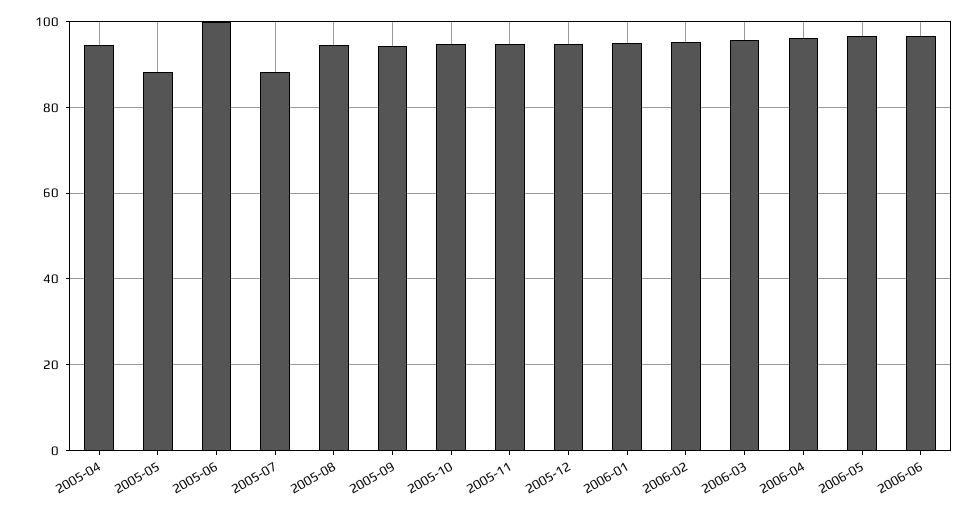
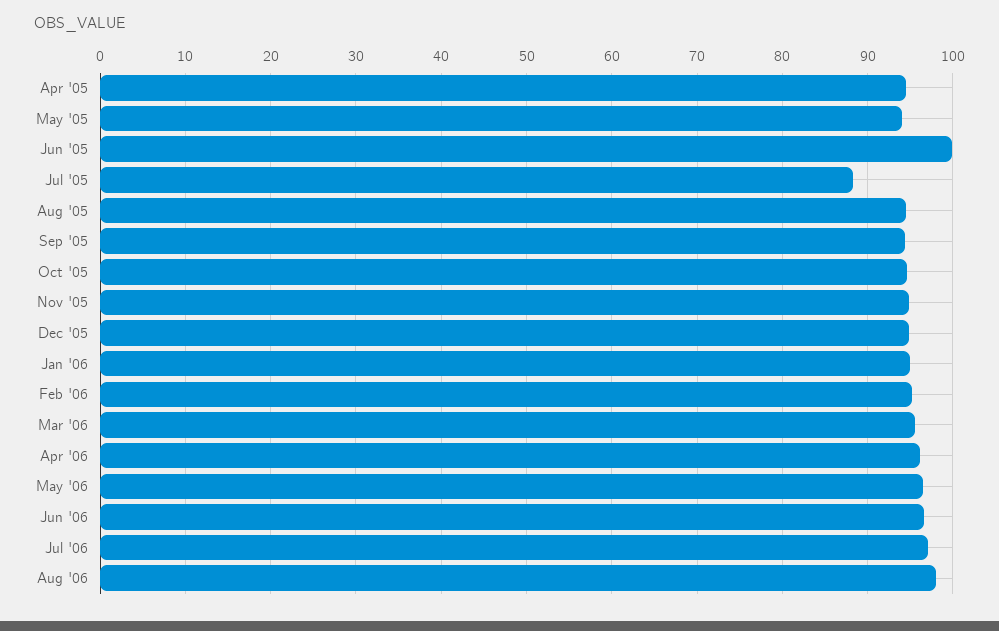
2005-05: 88 -> 94
Jul '06: none -> 97
Aug '06: none -> 98

